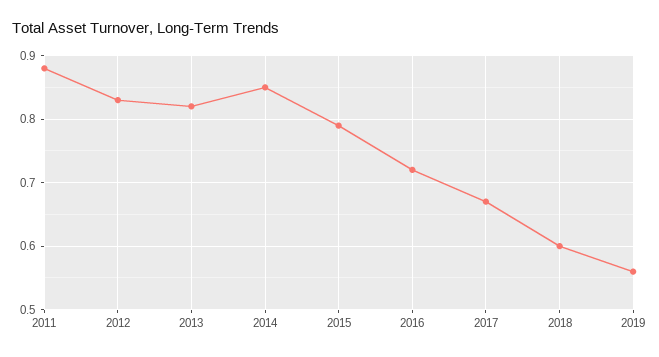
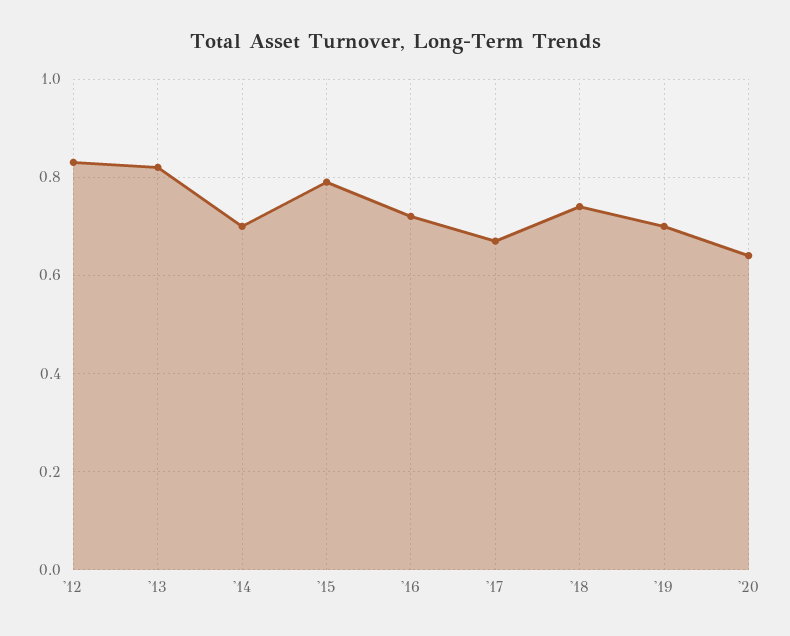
2011: 0.88 -> none
2014: 0.85 -> 0.7
2018: 0.6 -> 0.75
2019: 0.56 -> 0.7
'20: none -> 0.65

